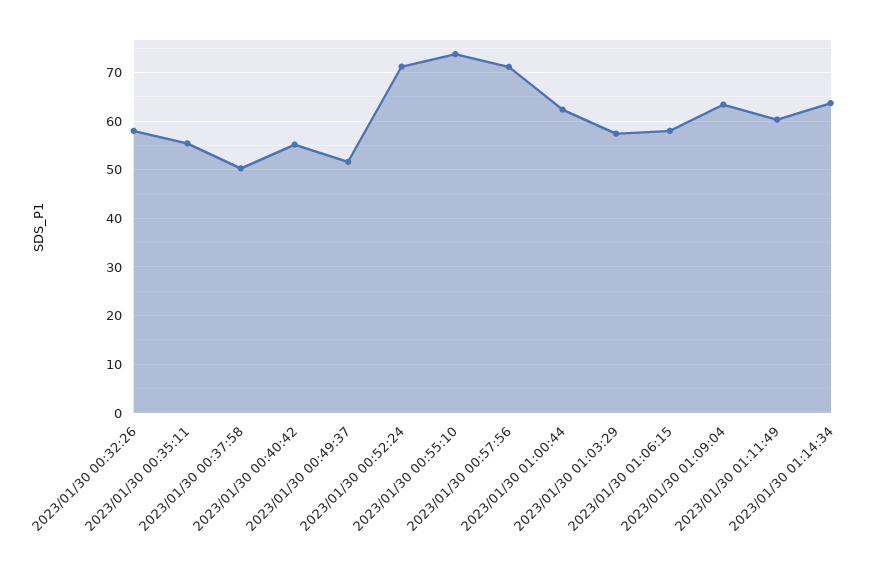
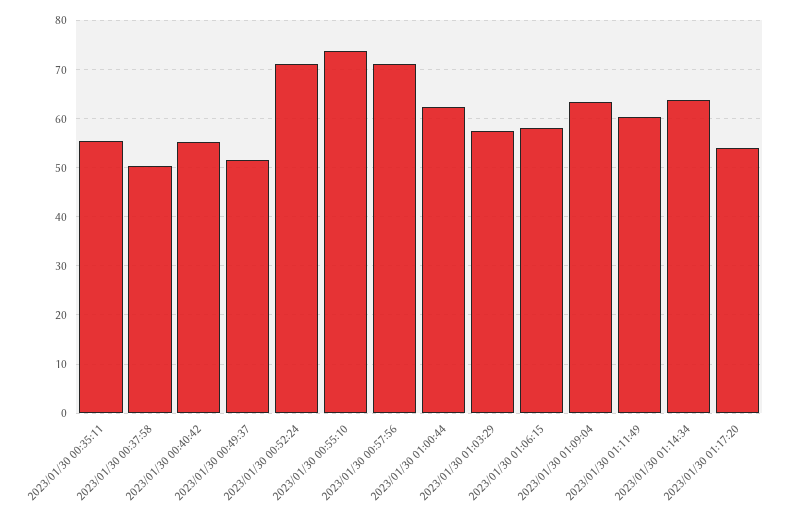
2023/01/30 00:32:26: 58 -> none
2023/01/30 01:17:20: none -> 54

